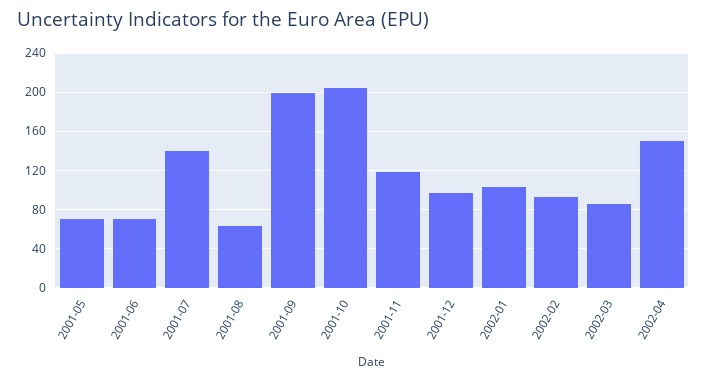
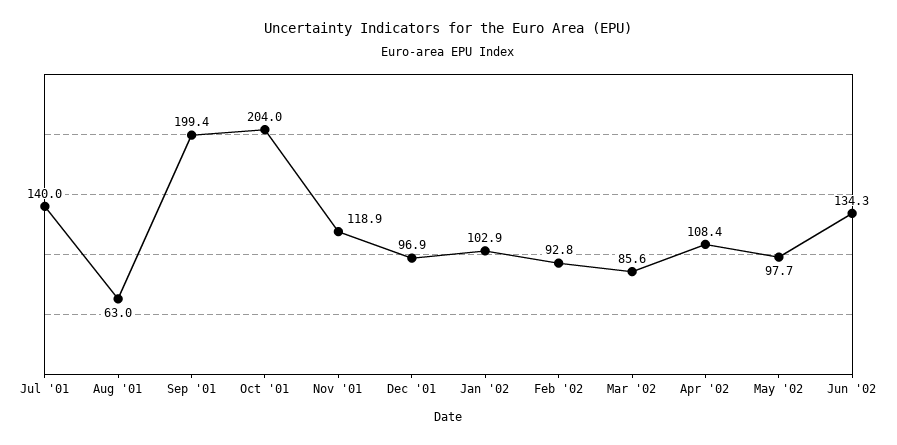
2001-05: 70 -> none
2001-06: 70 -> none
2002-04: 150 -> 108.4
May '02: none -> 97.7
Jun '02: none -> 134.3

